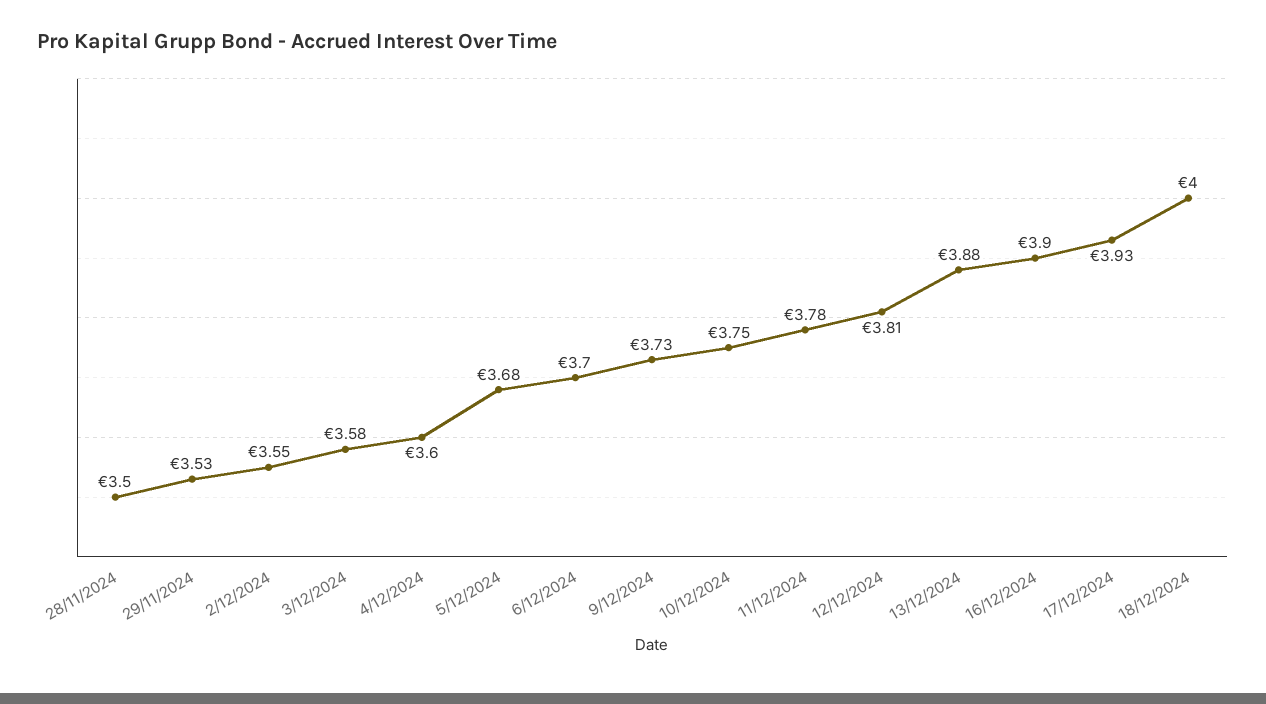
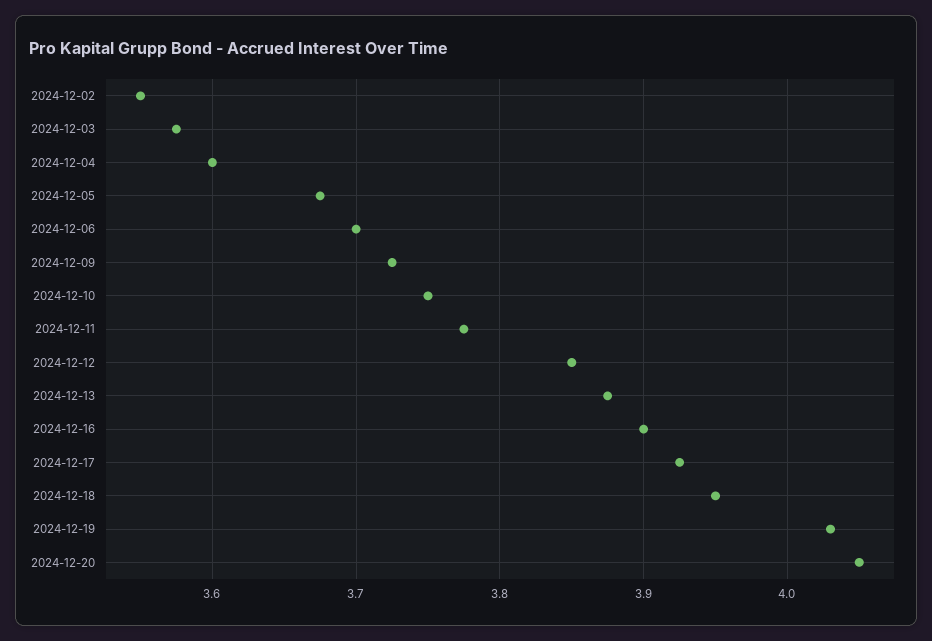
28/11/2024: 3.5 -> none
29/11/2024: 3.53 -> none
12/12/2024: 3.81 -> 3.85
18/12/2024: 4 -> 3.95
2024-12-19: none -> 4.03
2024-12-20: none -> 4.05

